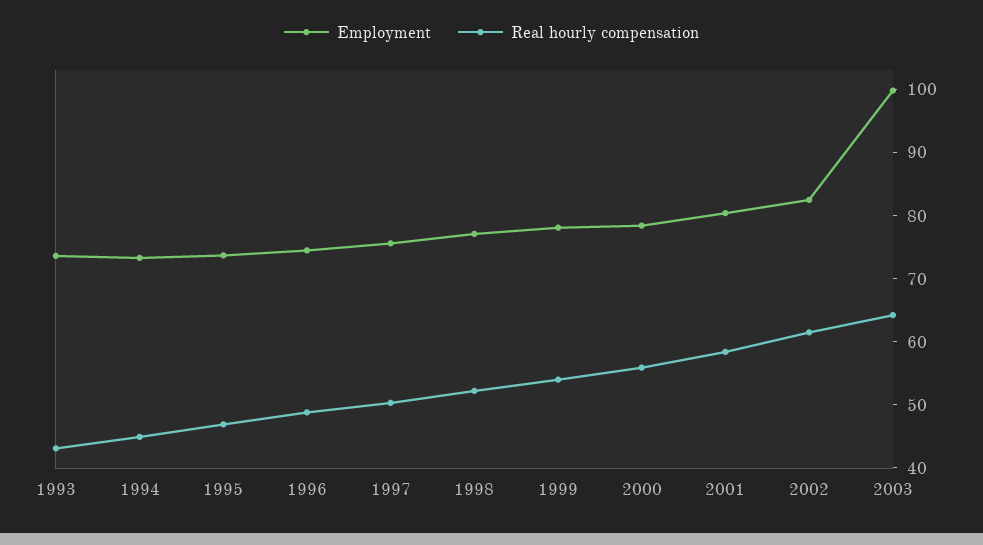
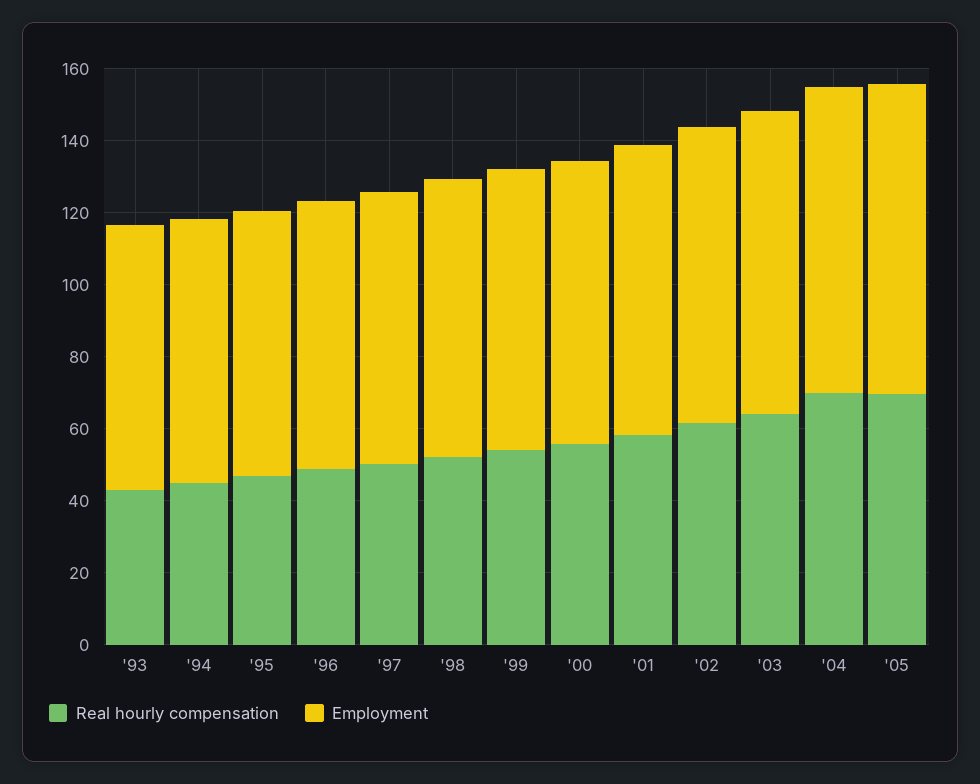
Employment, 2003: 100 -> 85
Real hourly compensation, '04: none -> 70
Employment, '04: none -> 85
Real hourly compensation, '05: none -> 70
Employment, '05: none -> 85

